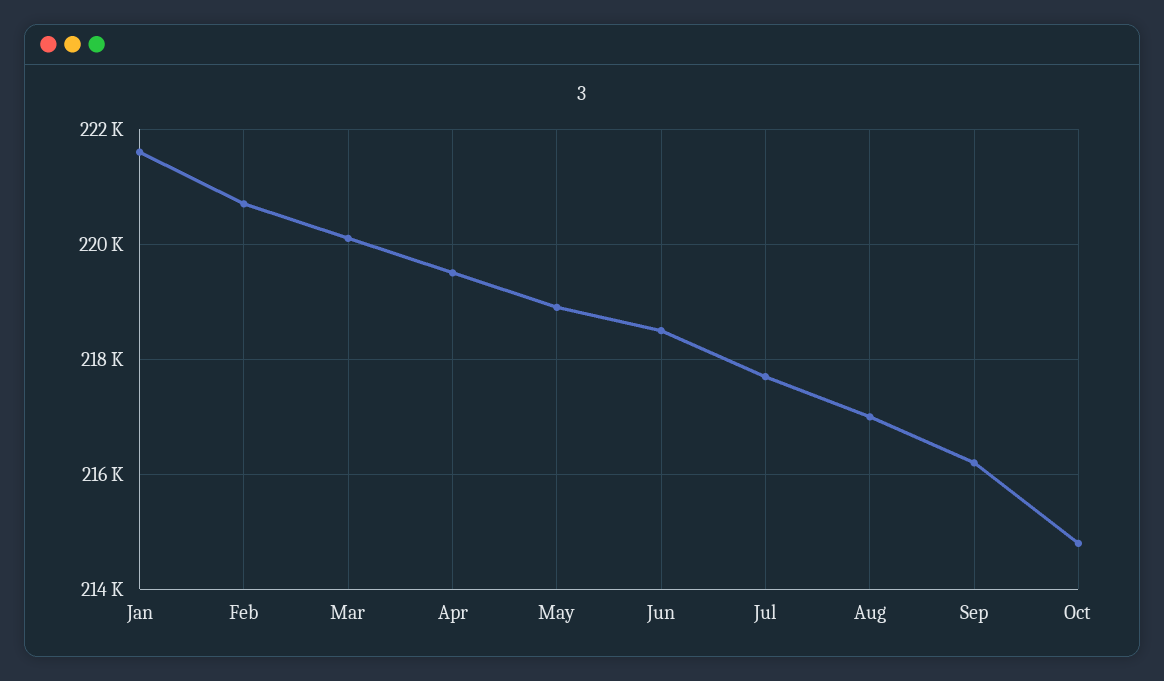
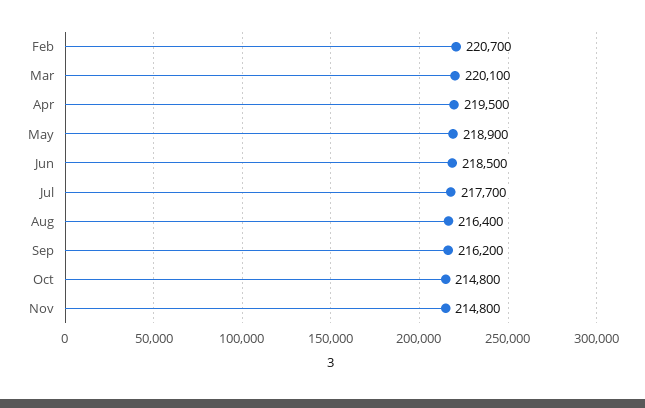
Jan: 221600 -> none
Aug: 217000 -> 216400
Nov: none -> 214800

